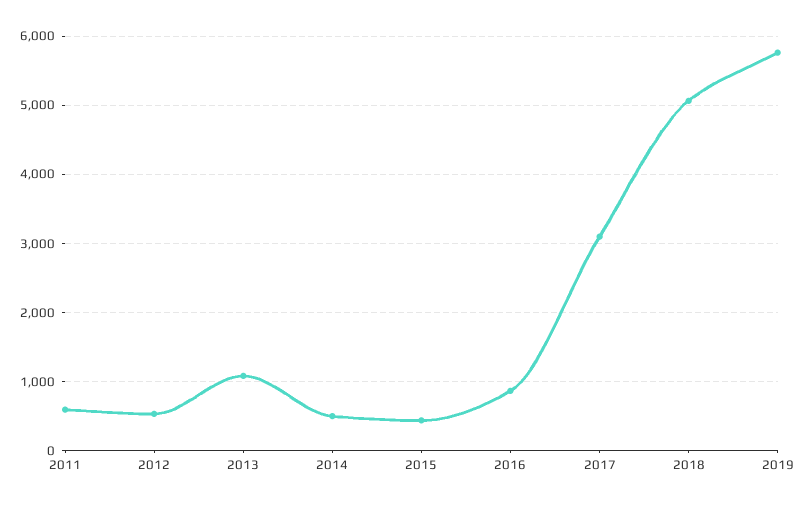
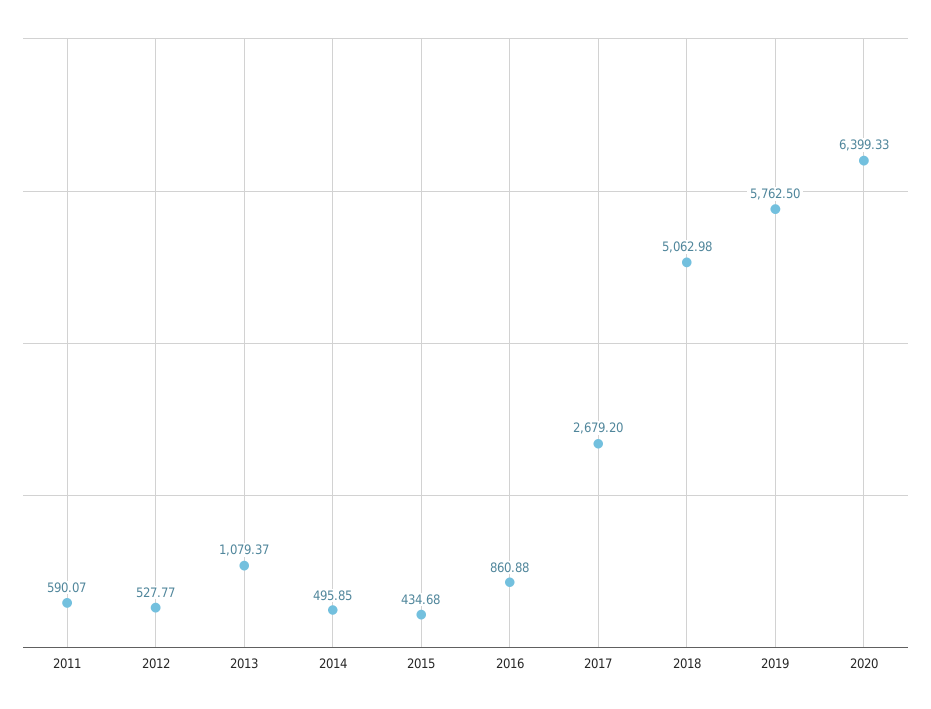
2017: 3100 -> 2679.2
2020: none -> 6399.33

